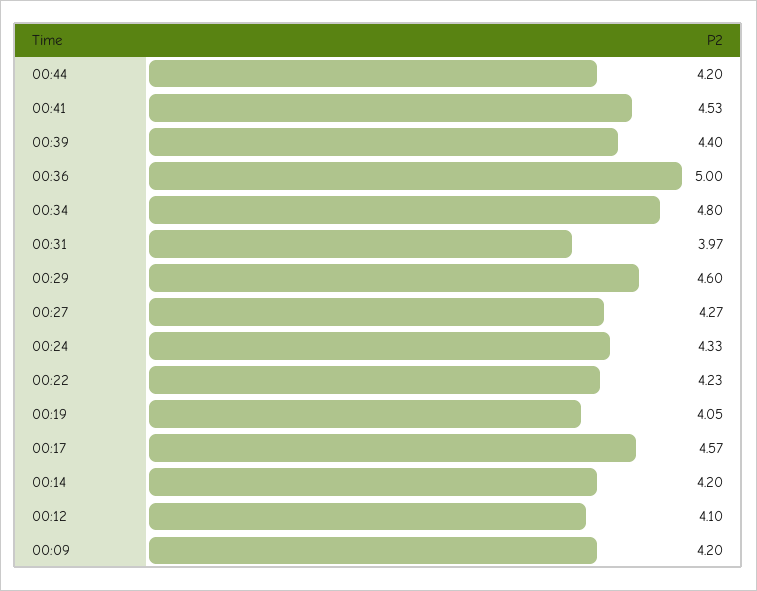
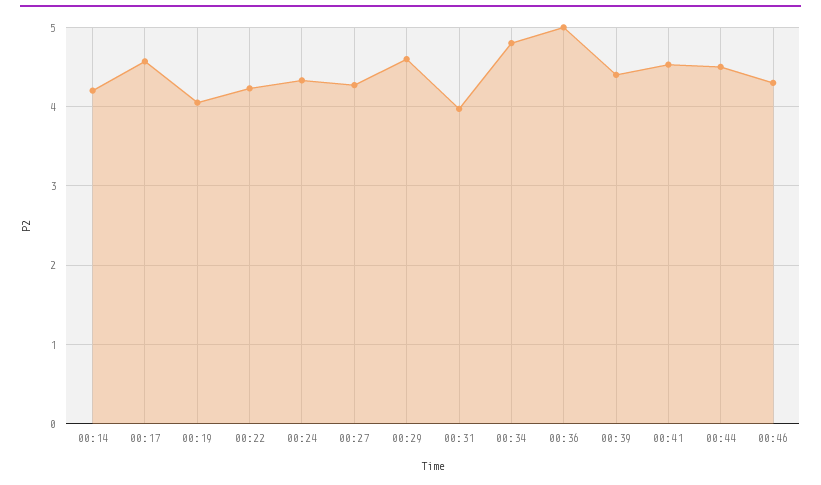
00:44: 4.2 -> 4.5
00:12: 4.1 -> none
00:09: 4.2 -> none
00:46: none -> 4.3

